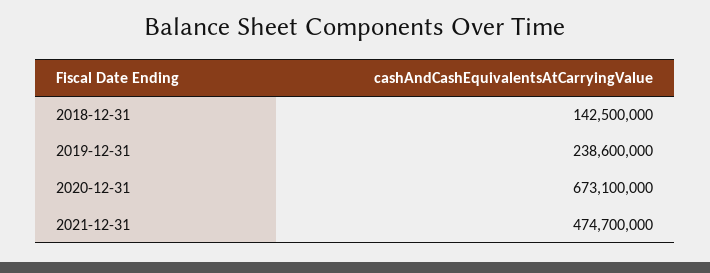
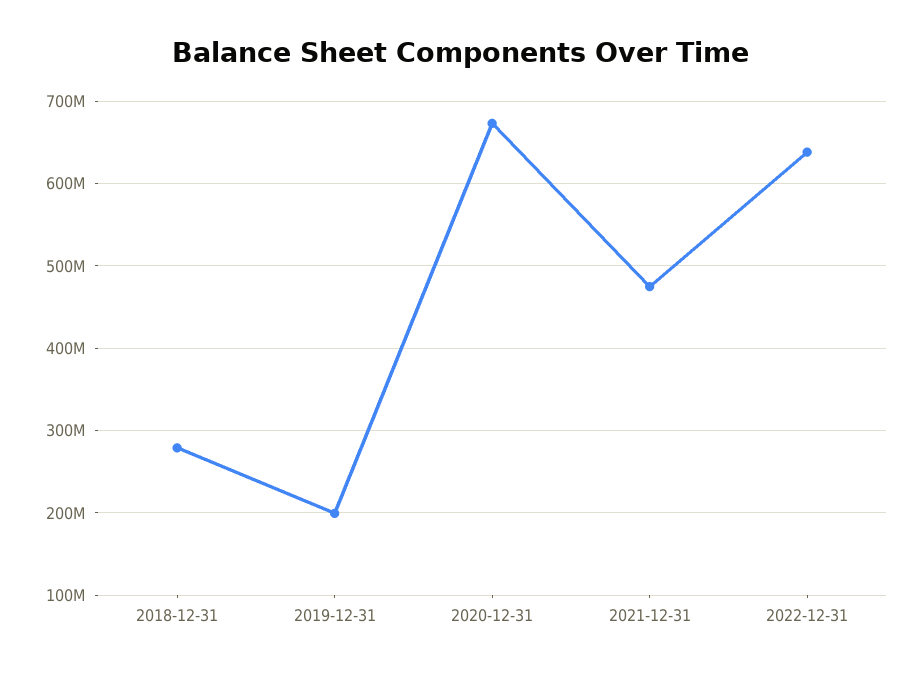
2018-12-31: 142500000 -> 280000000
2019-12-31: 238600000 -> 200000000
2022-12-31: none -> 640000000

